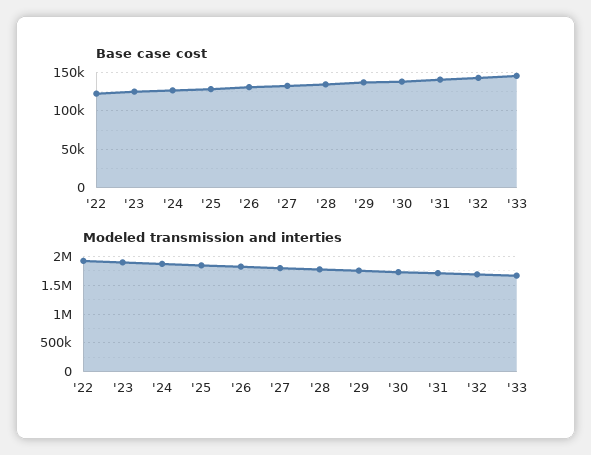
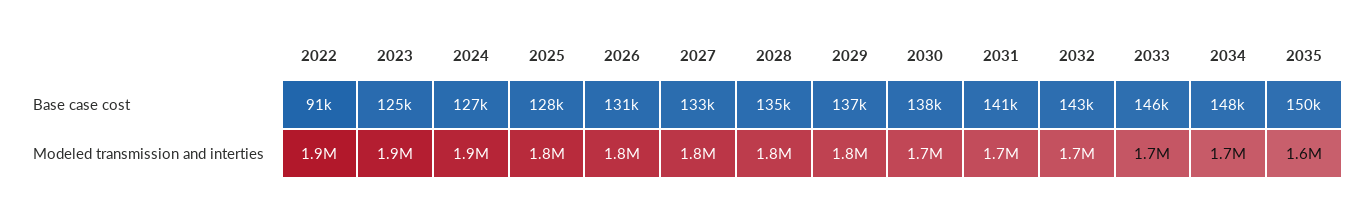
Base case cost, '22: 120000 -> 91000
Base case cost, 2034: none -> 148000
Base case cost, 2035: none -> 150000
Modeled transmission and interties, 2034: none -> 1700000
Modeled transmission and interties, 2035: none -> 1600000

